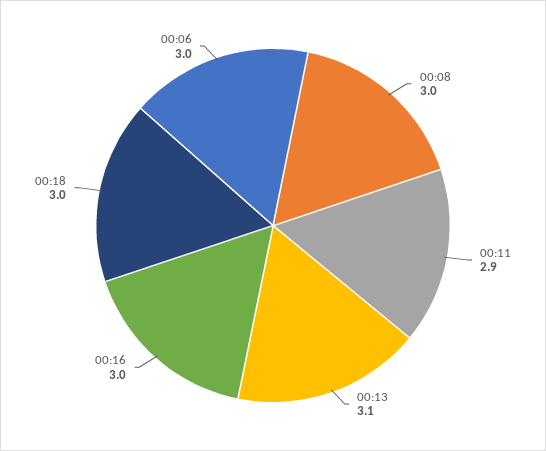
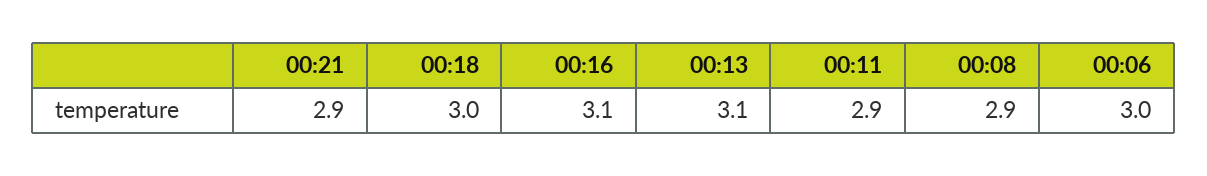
00:08: 3 -> 2.9
00:16: 3 -> 3.1
00:21: none -> 2.9

